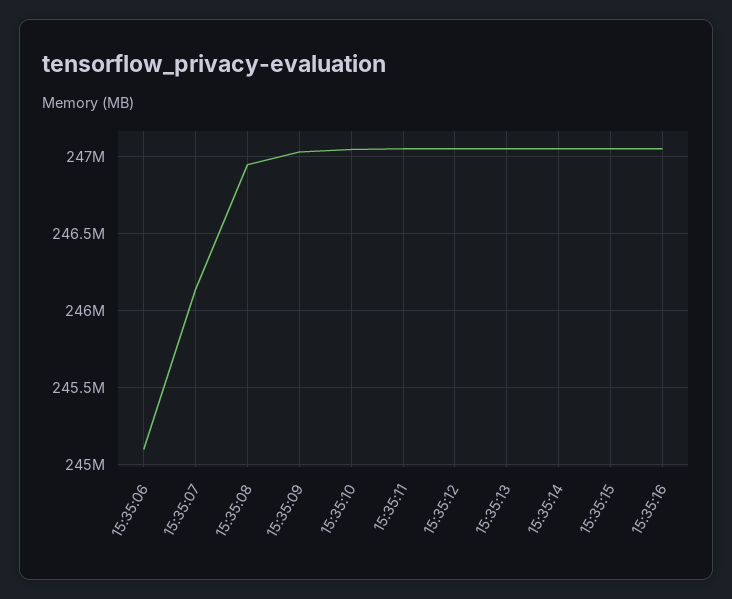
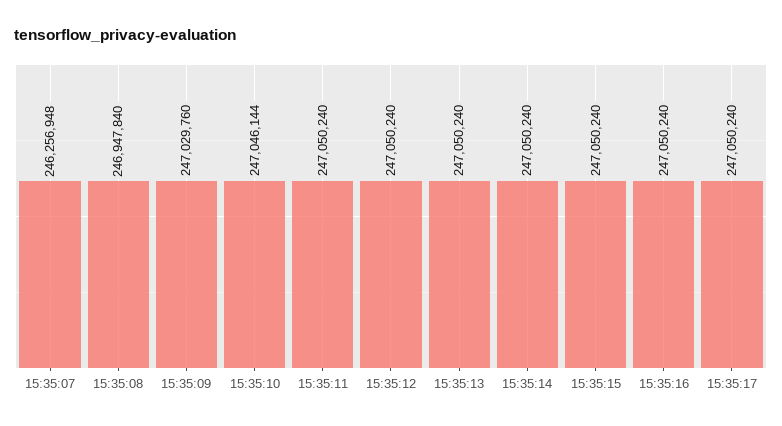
15:35:06: 245100000 -> none
15:35:07: 246150000 -> 246256948
15:35:17: none -> 247050240

